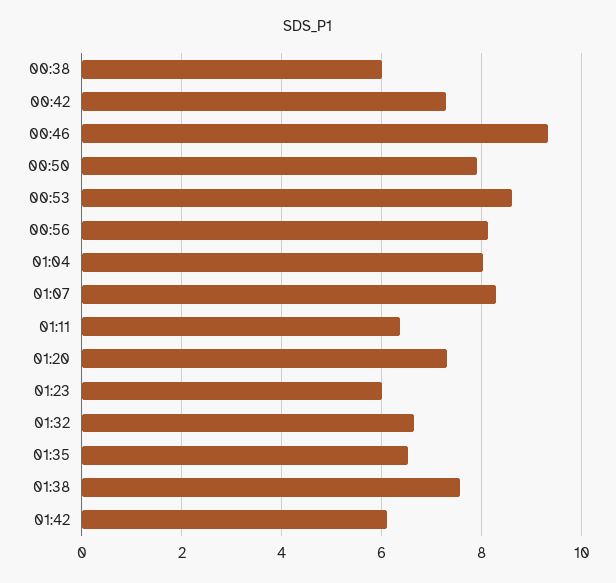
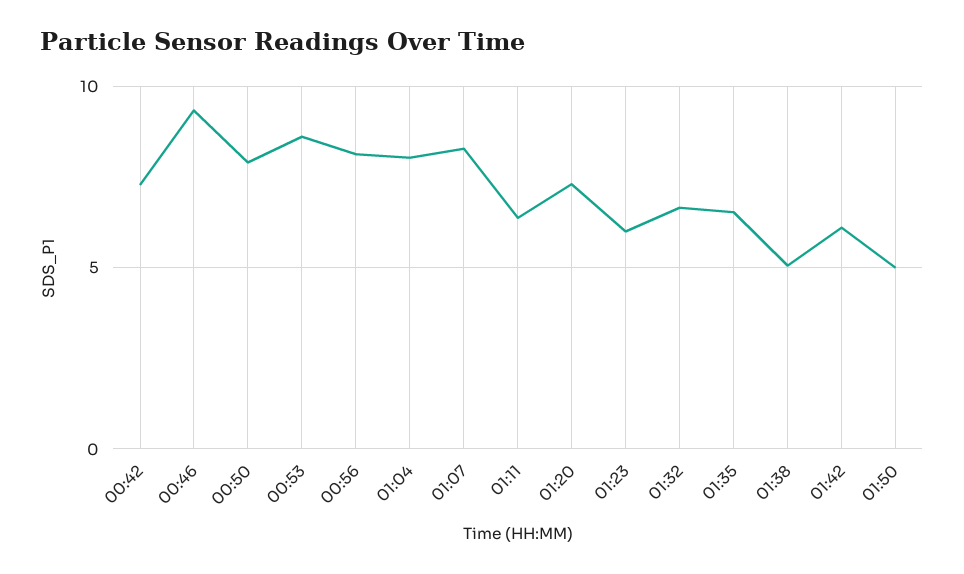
00:38: 6 -> none
01:38: 7.6 -> 5
01:50: none -> 5

